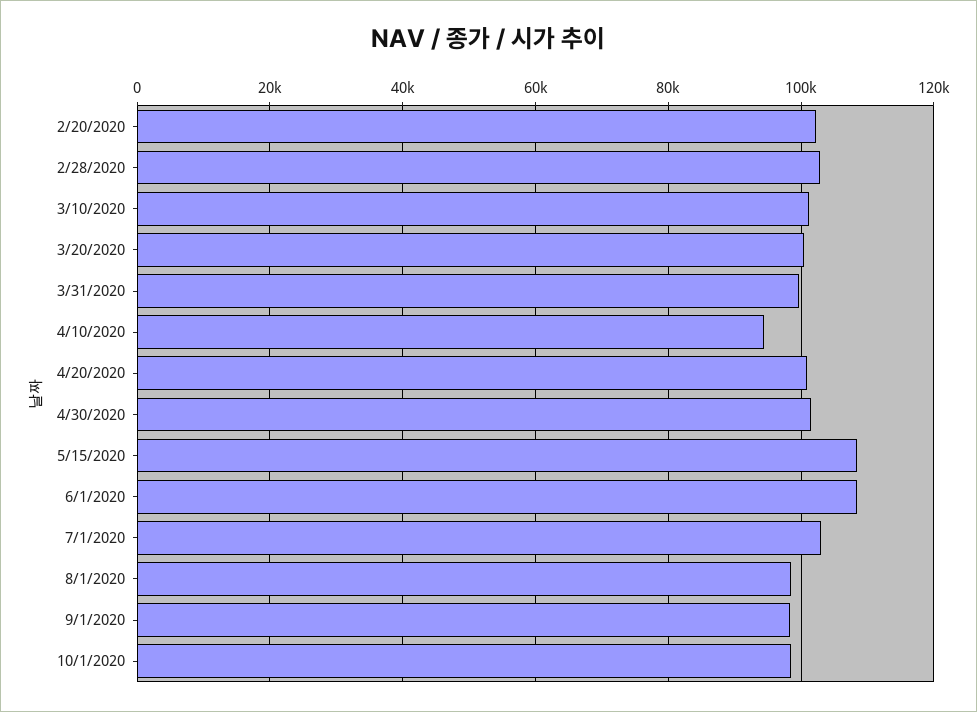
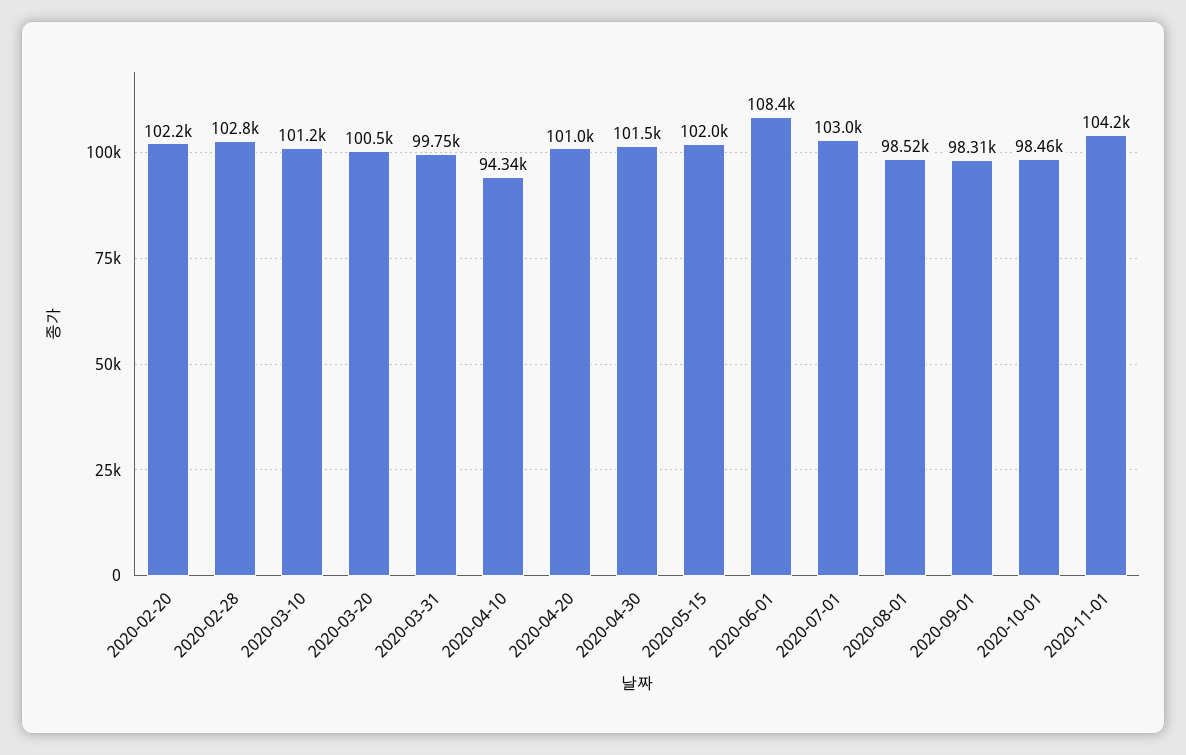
5/15/2020: 108000 -> 102000
2020-11-01: none -> 104200

